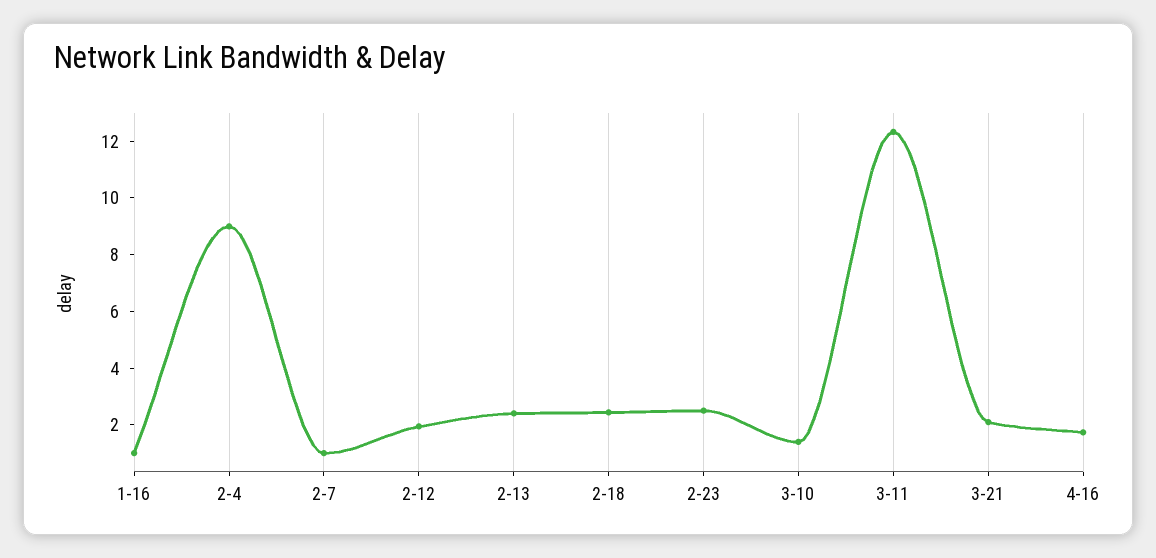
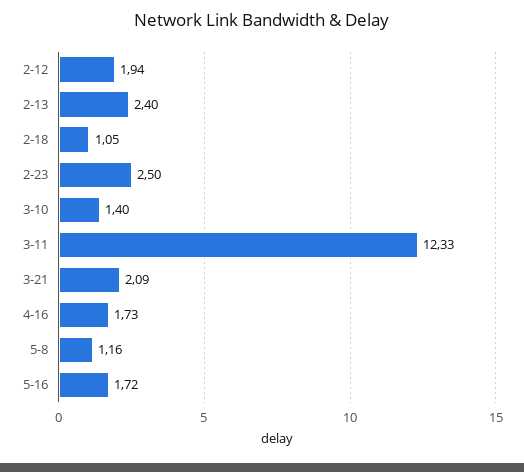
1-16: 1 -> none
2-4: 9 -> none
2-7: 1 -> none
2-18: 2.5 -> 1.05
5-8: none -> 1.16
5-16: none -> 1.72

